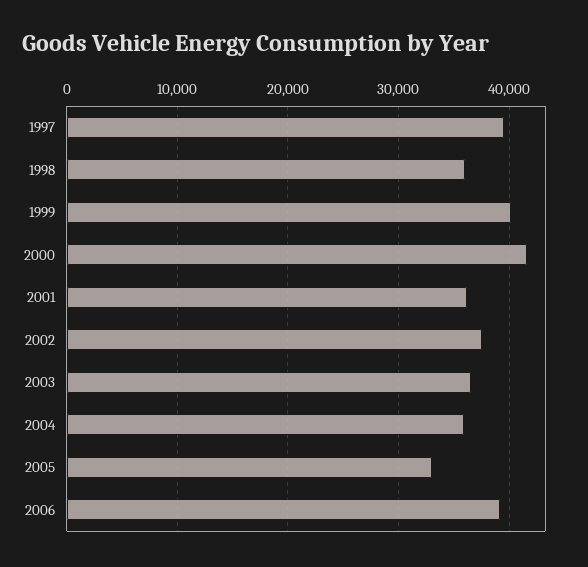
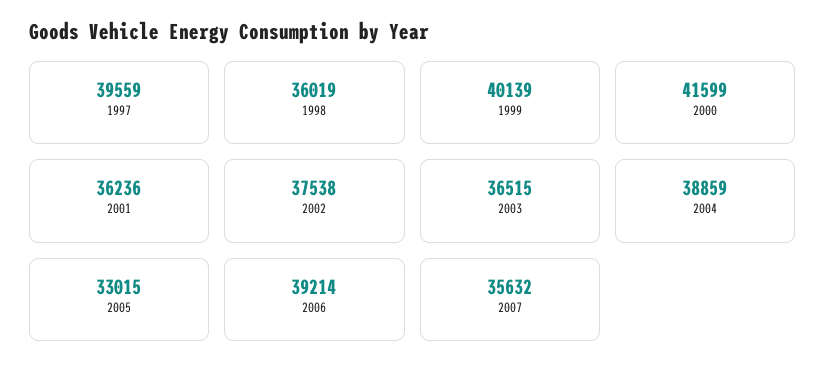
2004: 36000 -> 38859
2007: none -> 35632

